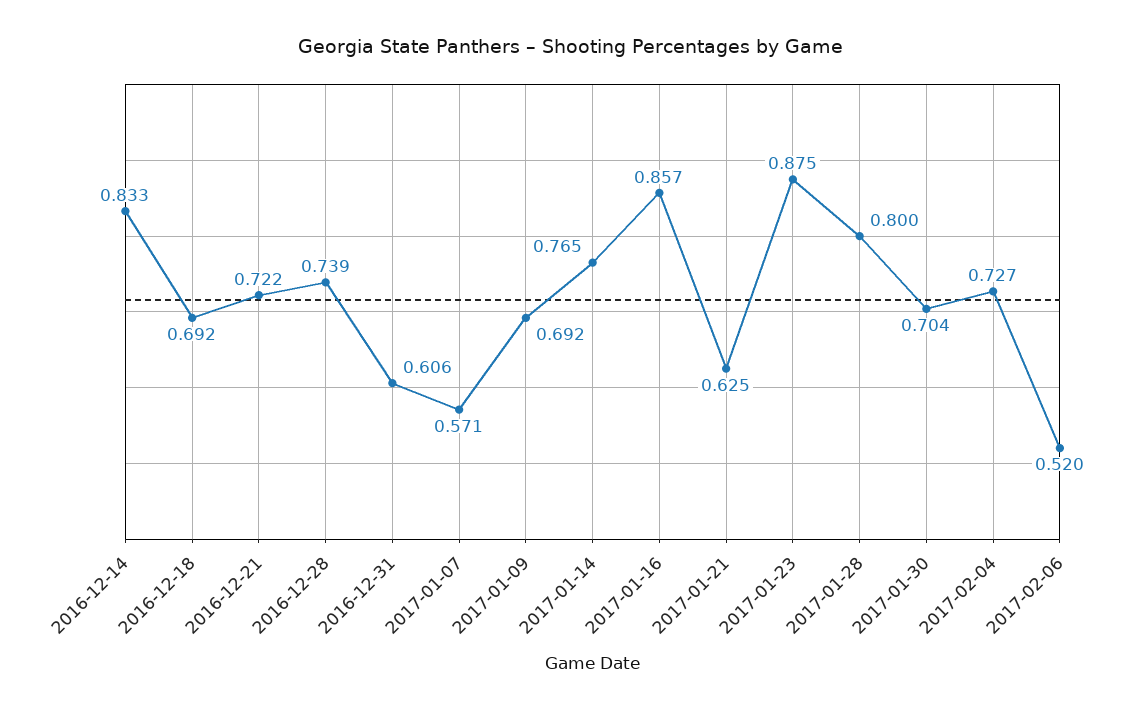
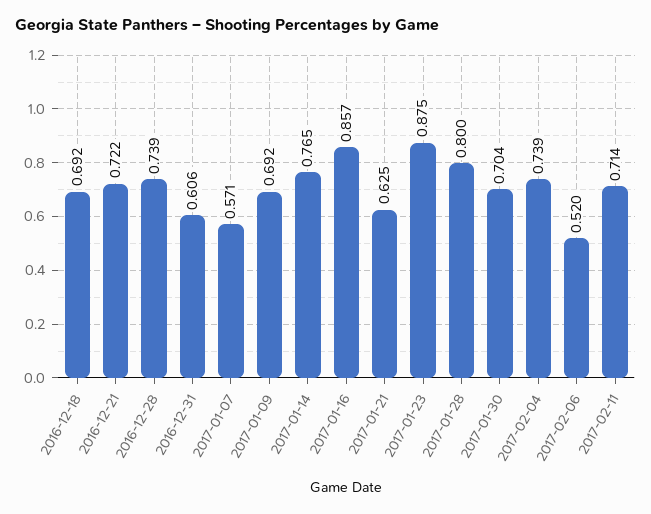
2016-12-14: 0.833 -> none
2017-02-04: 0.727 -> 0.739
2017-02-11: none -> 0.714

